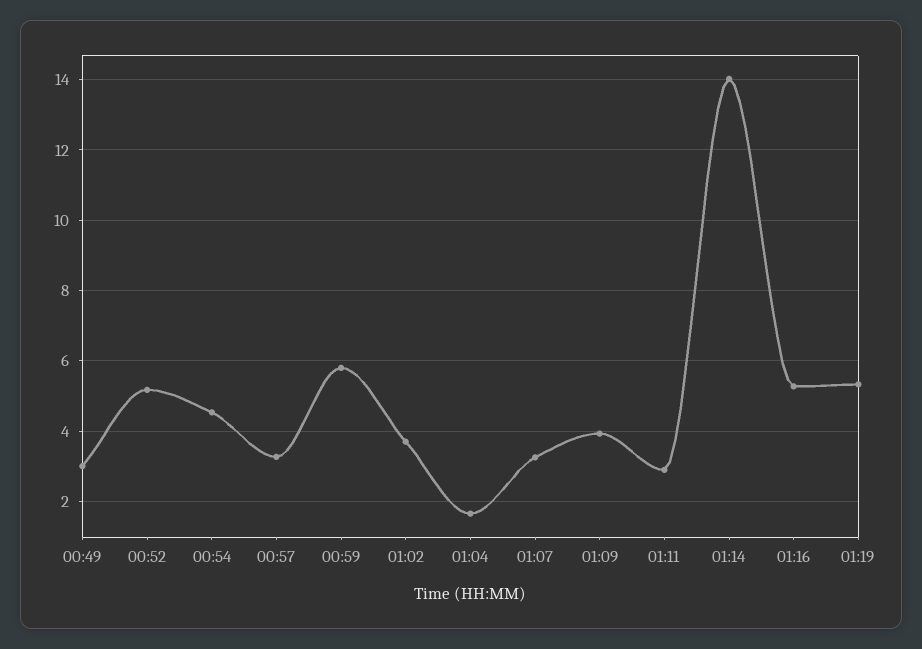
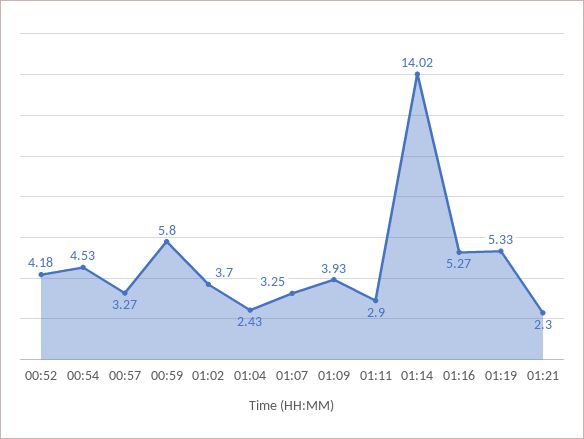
00:49: 3 -> none
00:52: 5.2 -> 4.18
01:04: 1.6 -> 2.43
01:21: none -> 2.3

